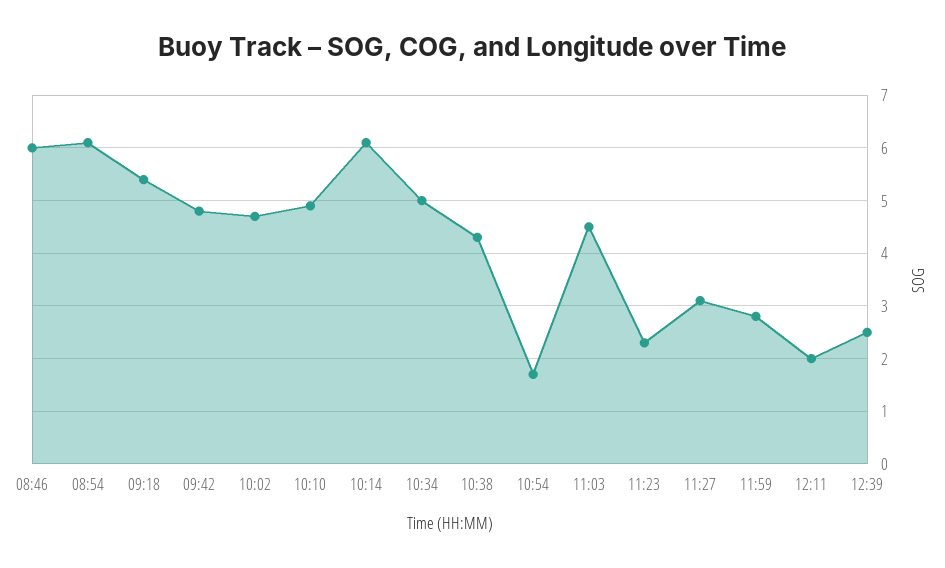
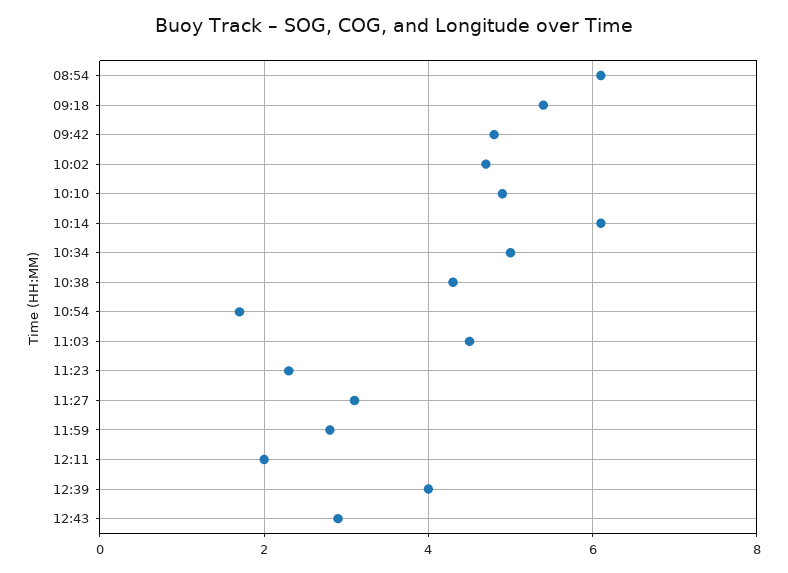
08:46: 6 -> none
12:39: 2.5 -> 4
12:43: none -> 3

